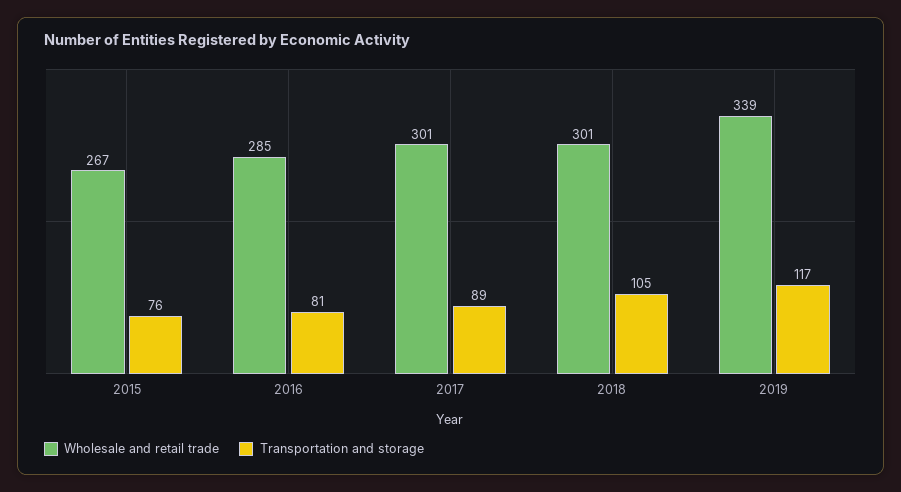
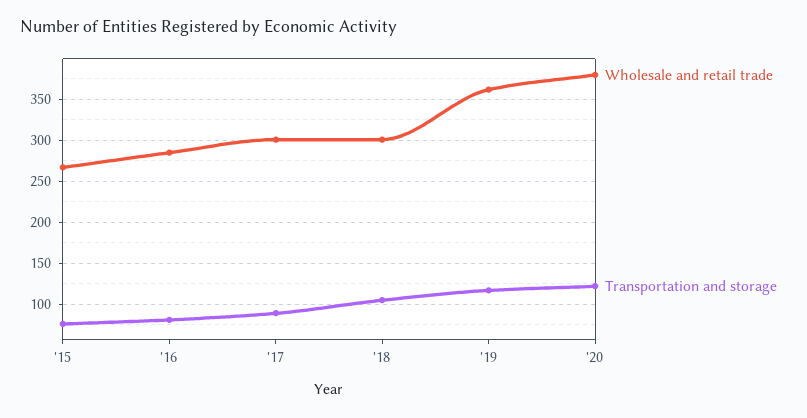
Wholesale and retail trade, 2019: 339 -> 360
Wholesale and retail trade, '20: none -> 380
Transportation and storage, '20: none -> 120

